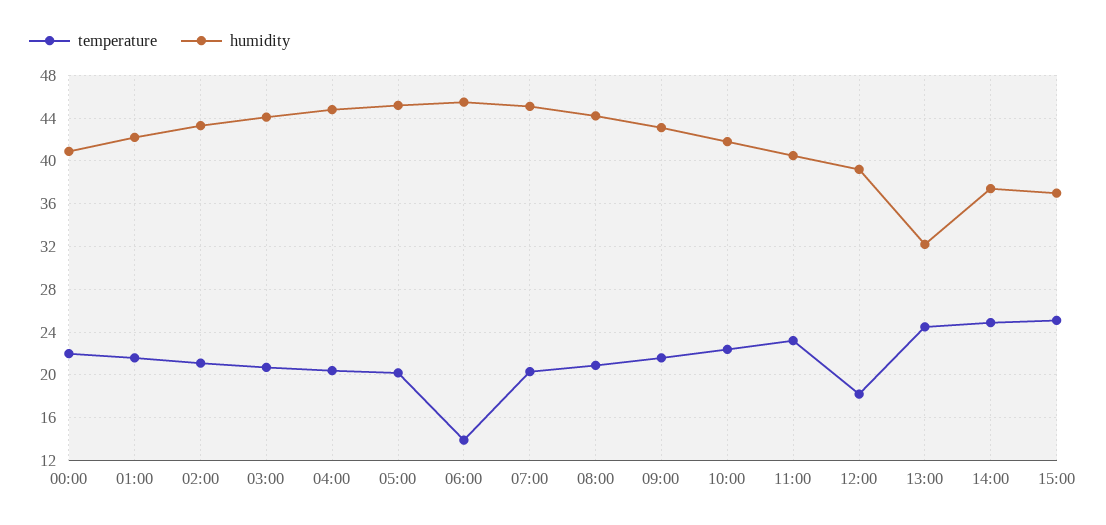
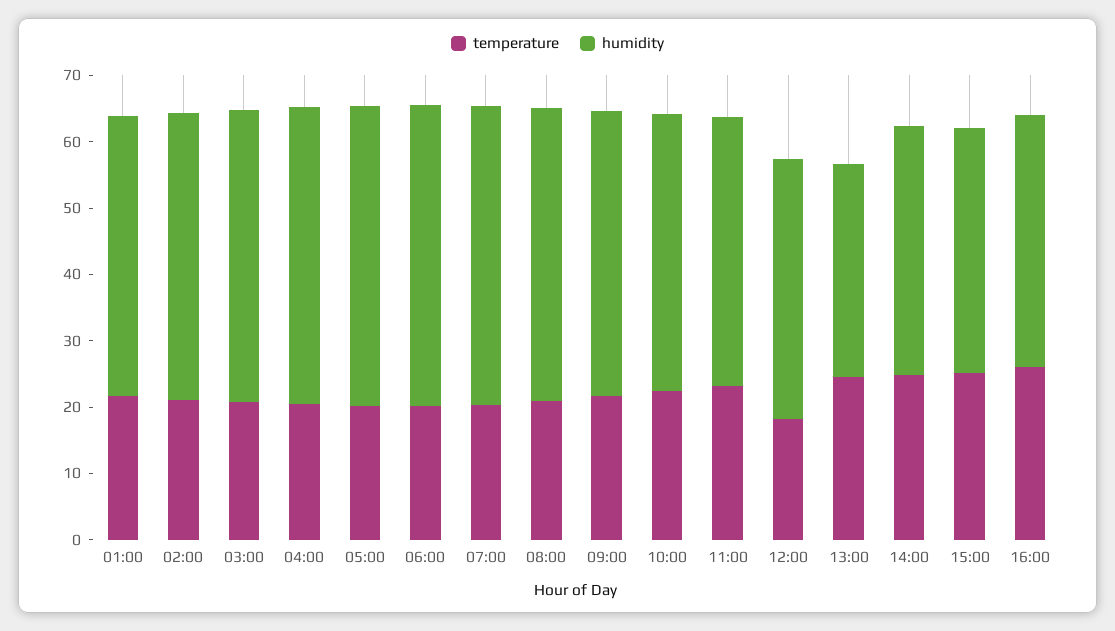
temperature, 00:00: 22 -> none
humidity, 00:00: 41 -> none
temperature, 06:00: 14 -> 20
temperature, 16:00: none -> 26
humidity, 16:00: none -> 38

